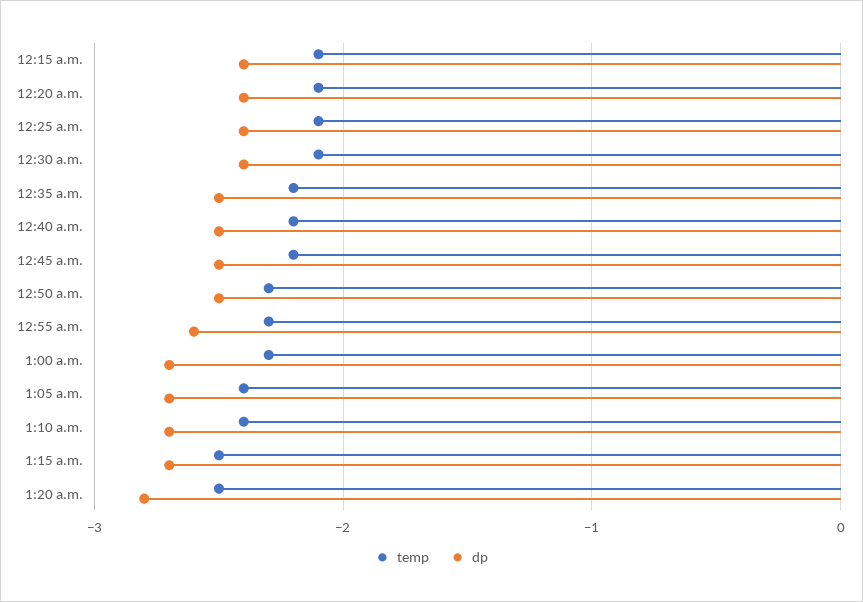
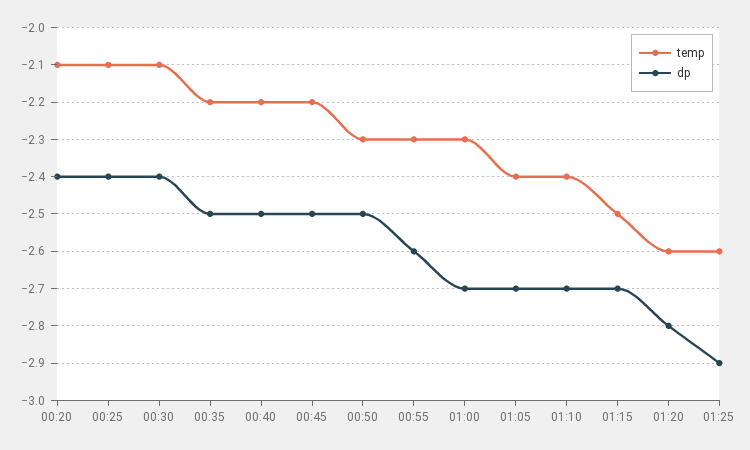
temp, 12:15 a.m.: -2.1 -> none
dp, 12:15 a.m.: -2.4 -> none
temp, 1:20 a.m.: -2.5 -> -2.6
temp, 01:25: none -> -2.6
dp, 01:25: none -> -2.9

